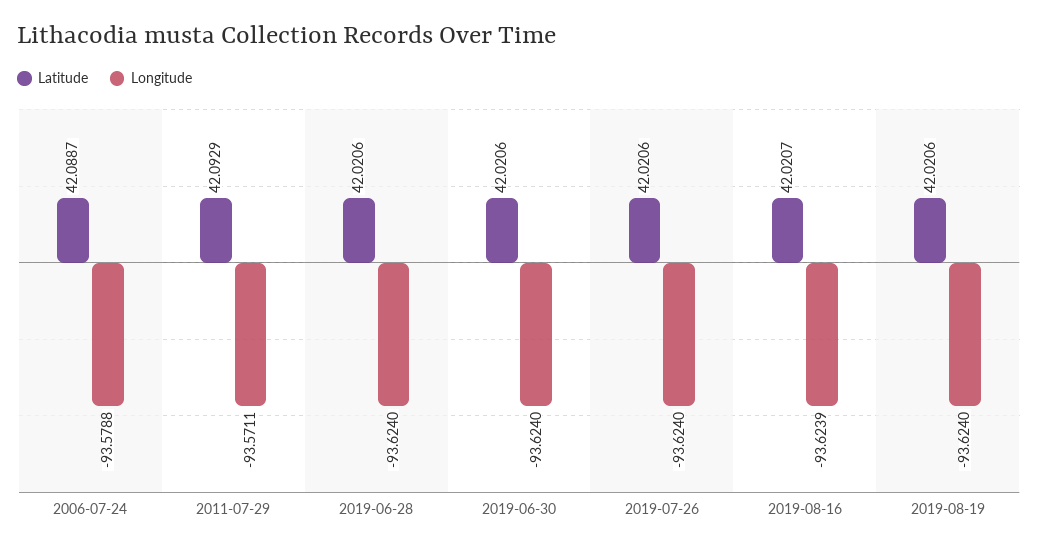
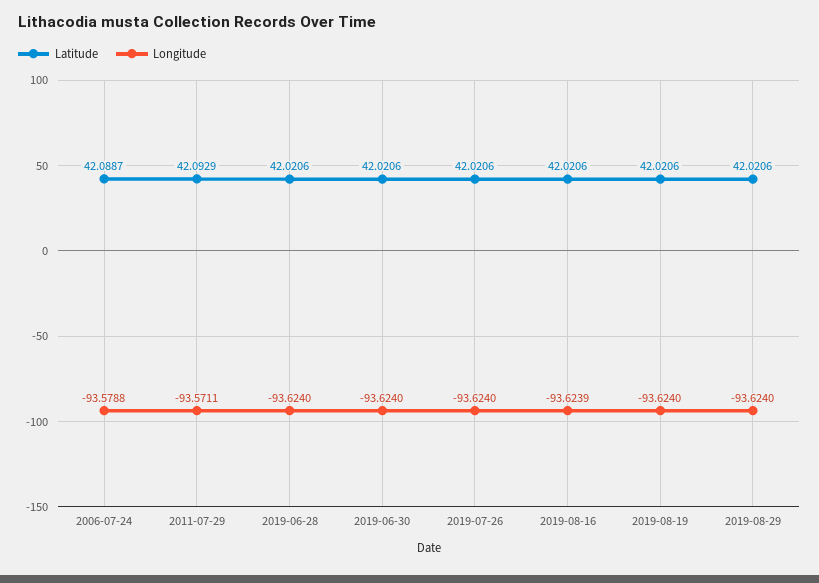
Latitude, 2019-08-16: 42.0207 -> 42.0206
Latitude, 2019-08-29: none -> 42.0206
Longitude, 2019-08-29: none -> -93.624

